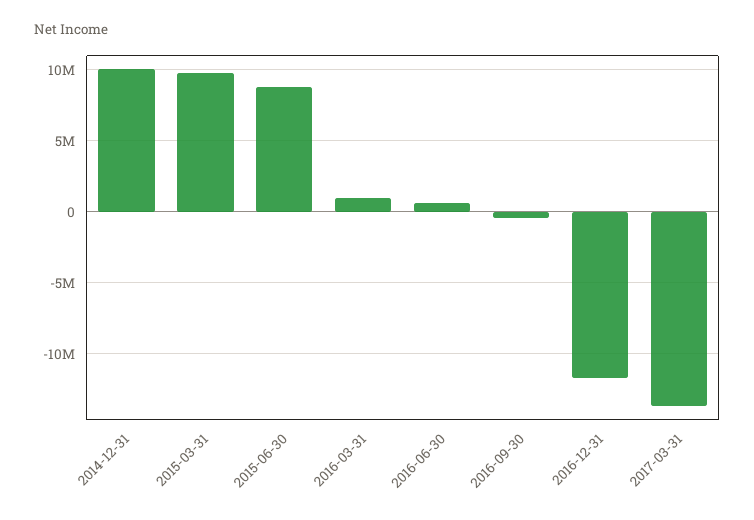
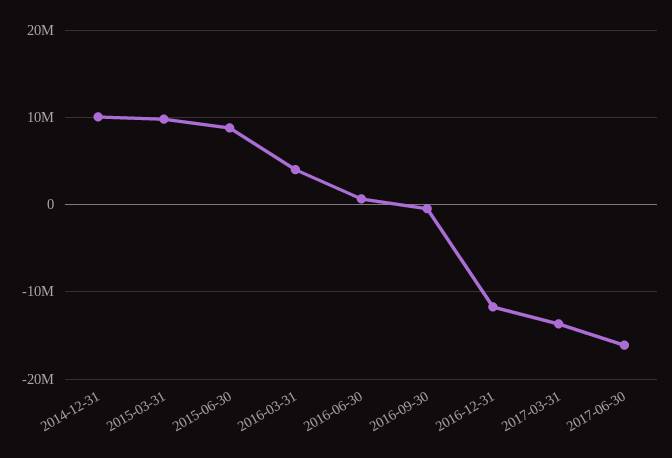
2016-03-31: 1000000 -> 4000000
2017-06-30: none -> -16000000

